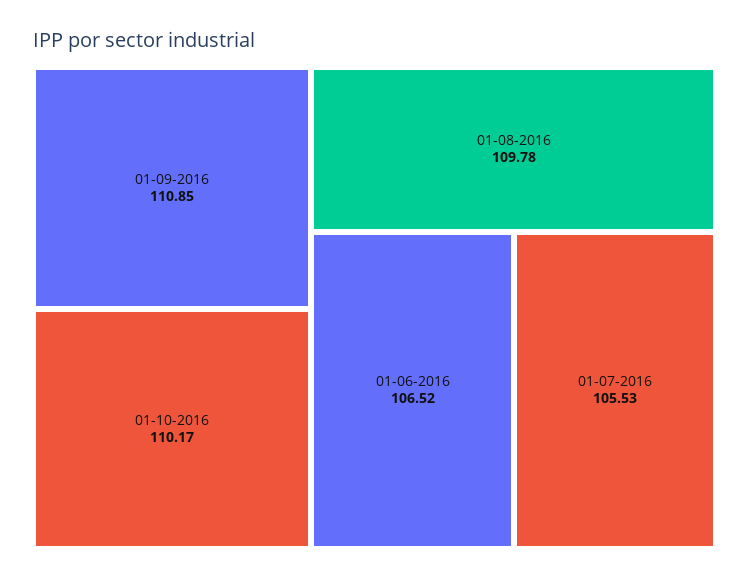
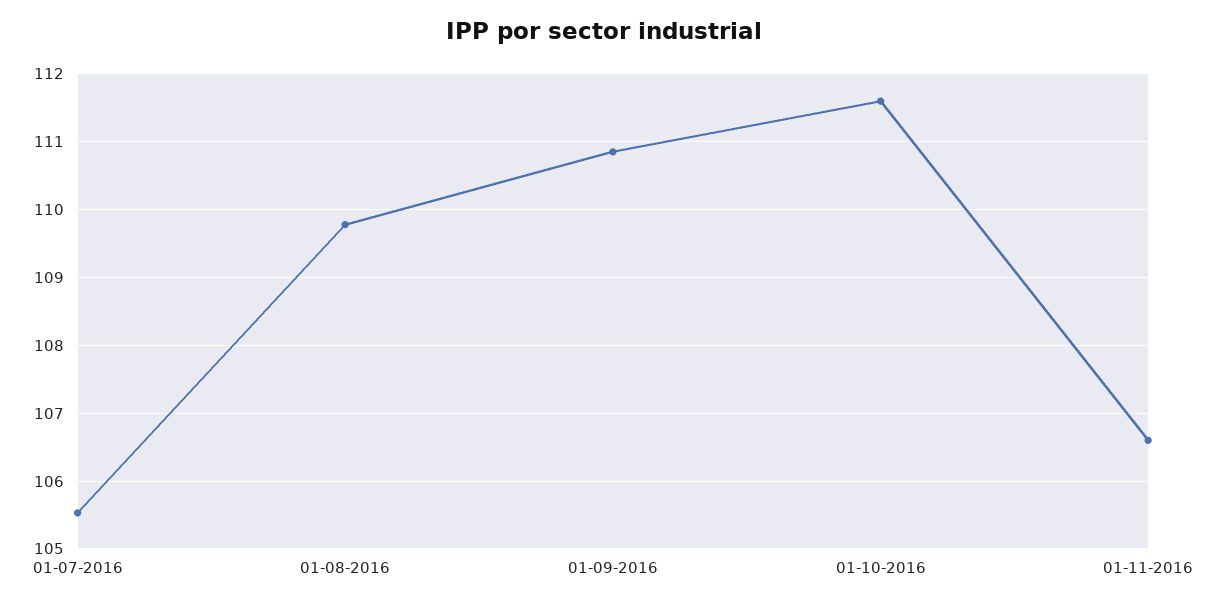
01-10-2016: 110.17 -> 111.6
01-06-2016: 106.52 -> none
01-11-2016: none -> 106.6

